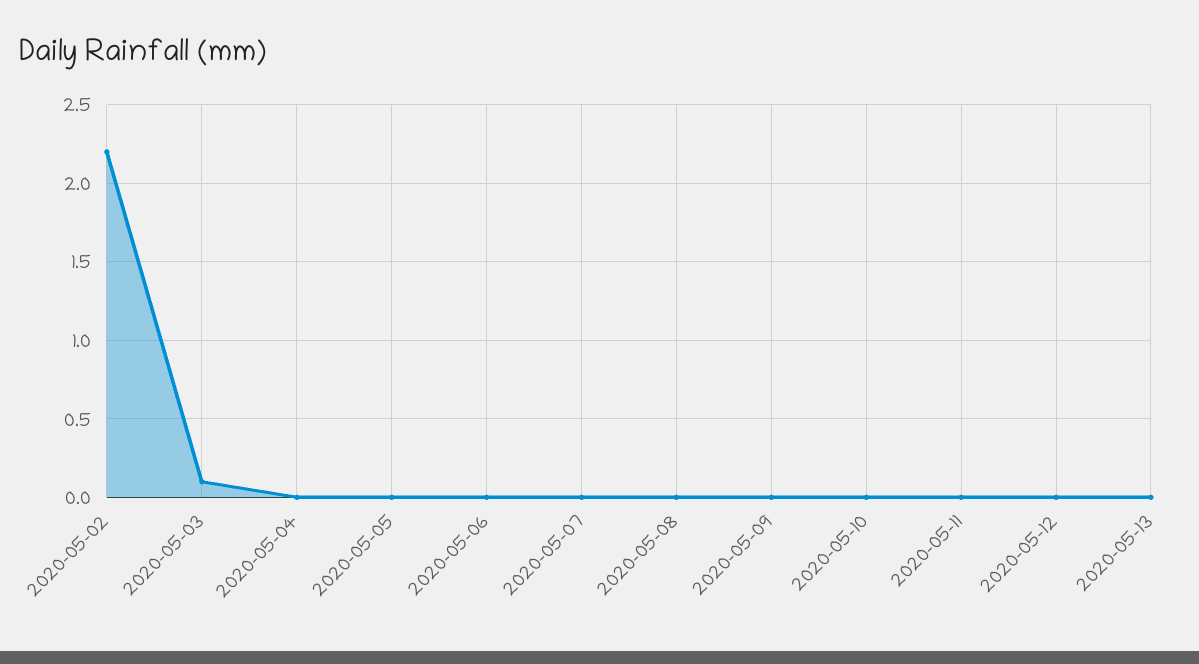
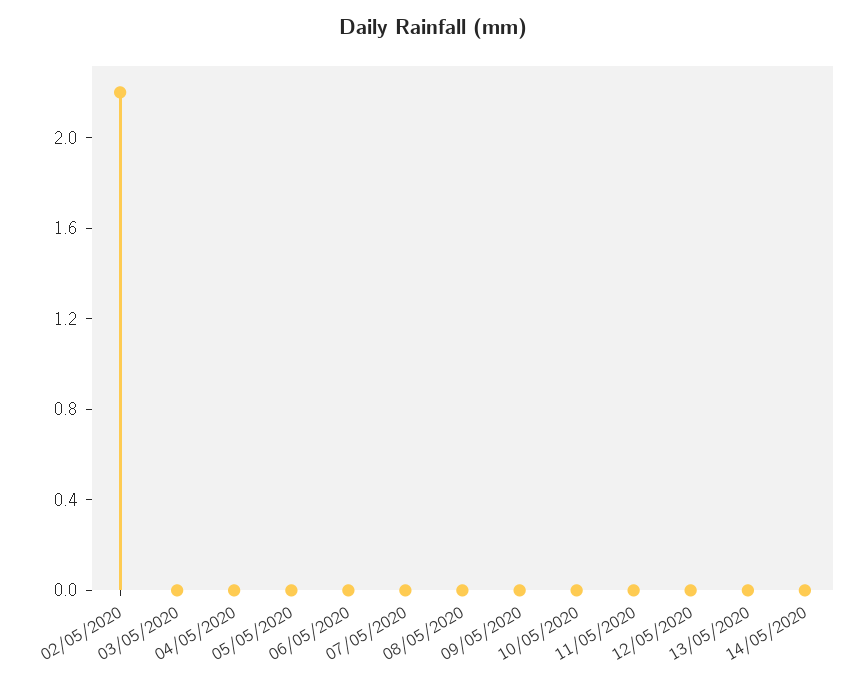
2020-05-03: 0.1 -> 0
14/05/2020: none -> 0

